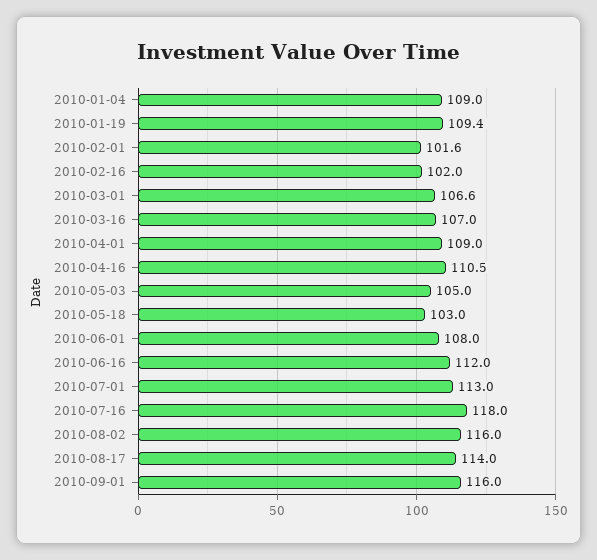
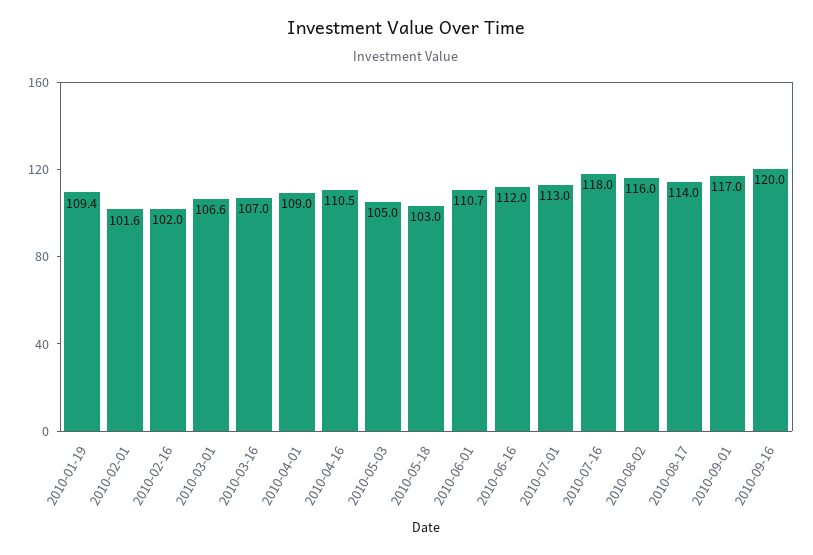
2010-01-04: 109 -> none
2010-06-01: 108 -> 110.7
2010-09-01: 116 -> 117
2010-09-16: none -> 120

